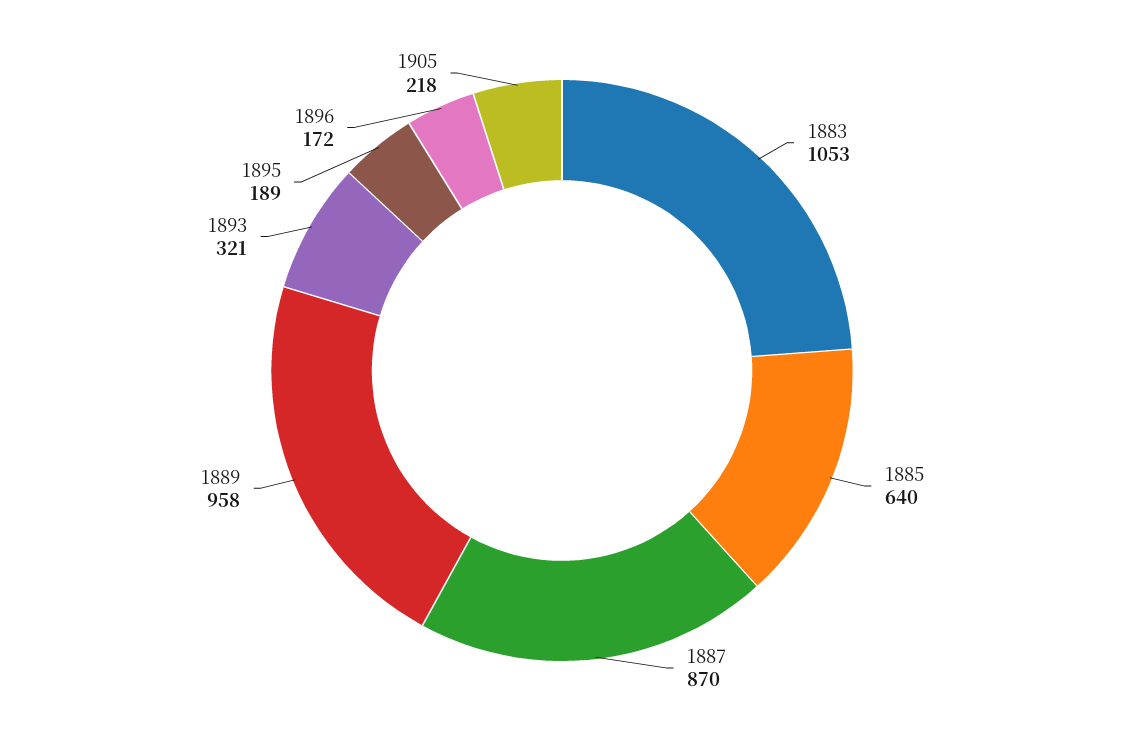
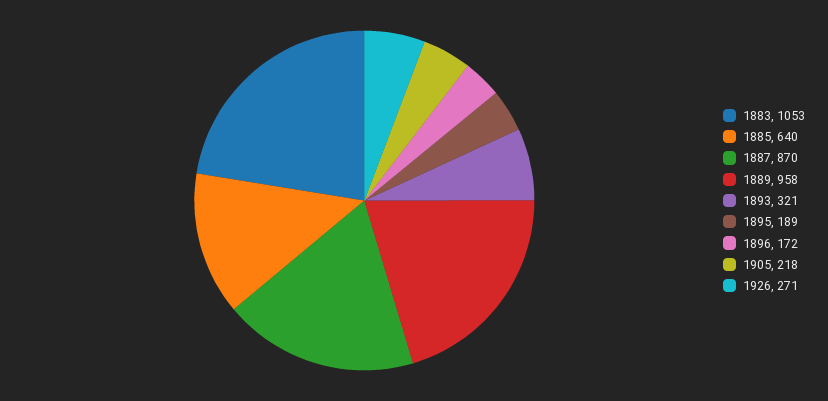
1926: none -> 271

